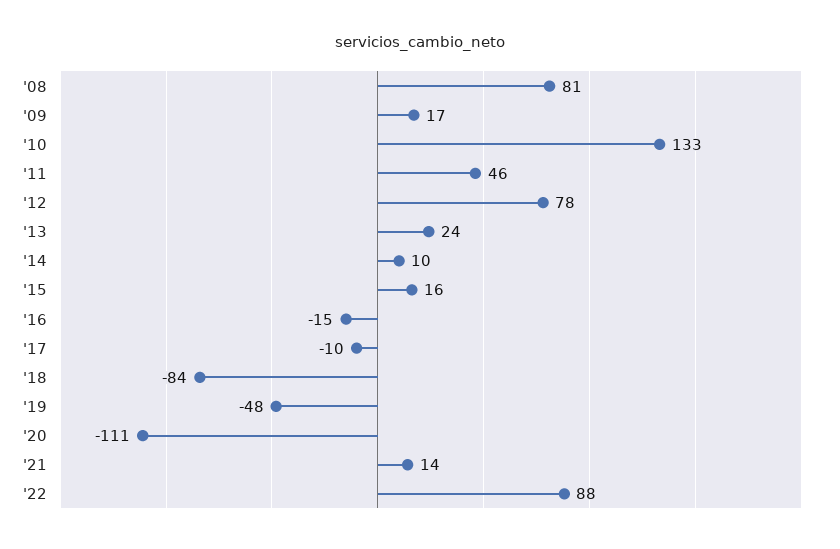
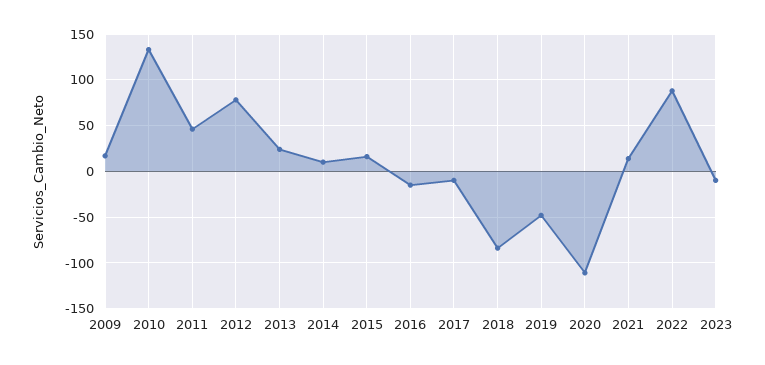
'08: 81 -> none
2023: none -> -10

